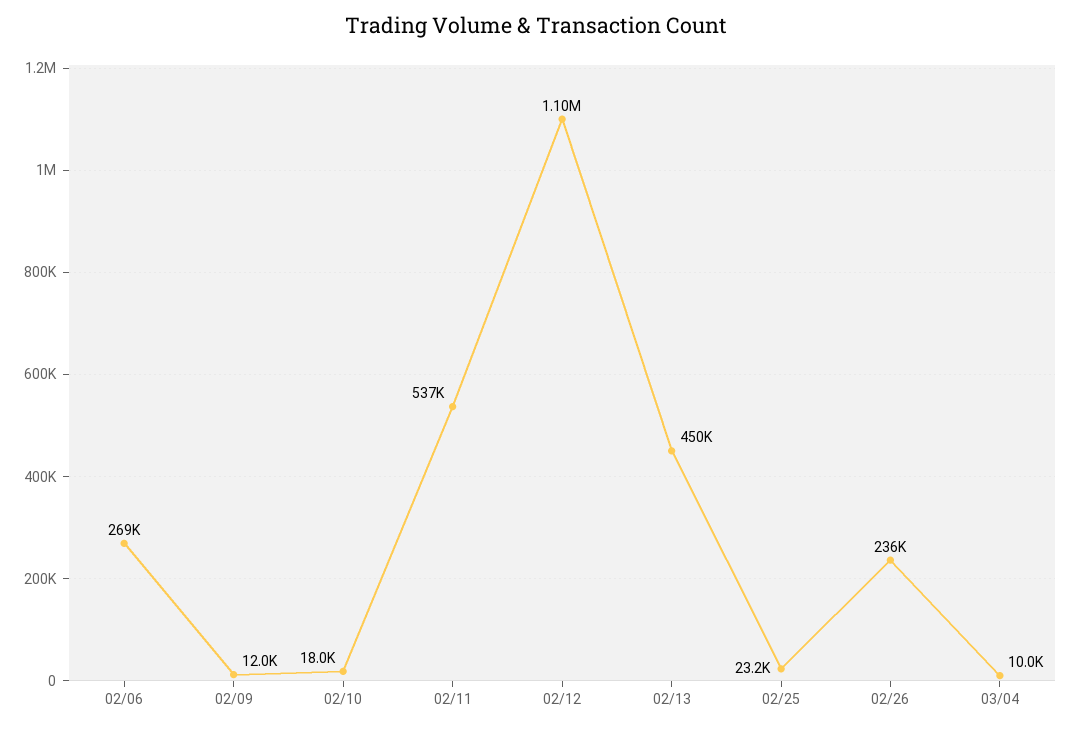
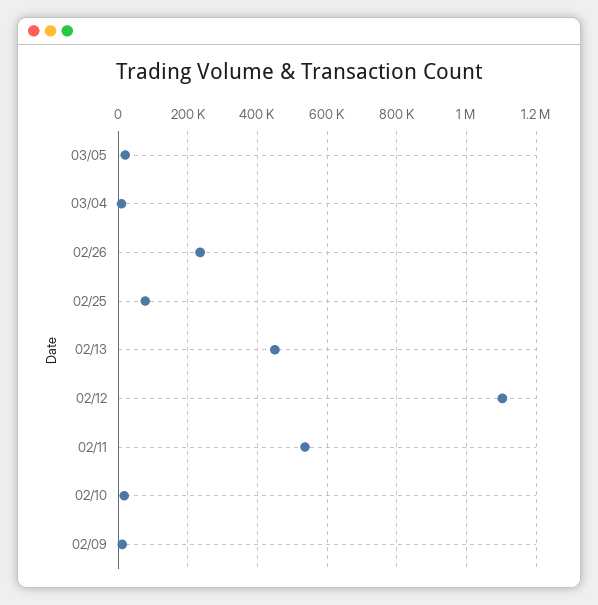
02/06: 269000 -> none
02/25: 23200 -> 80000
03/05: none -> 20000

